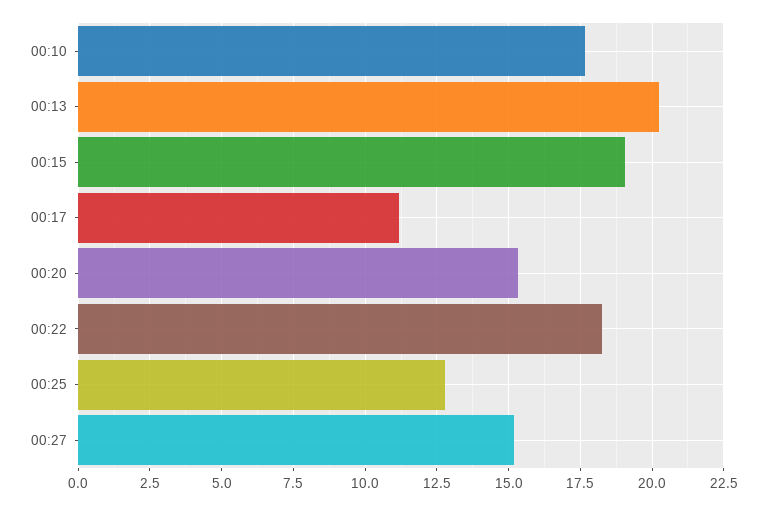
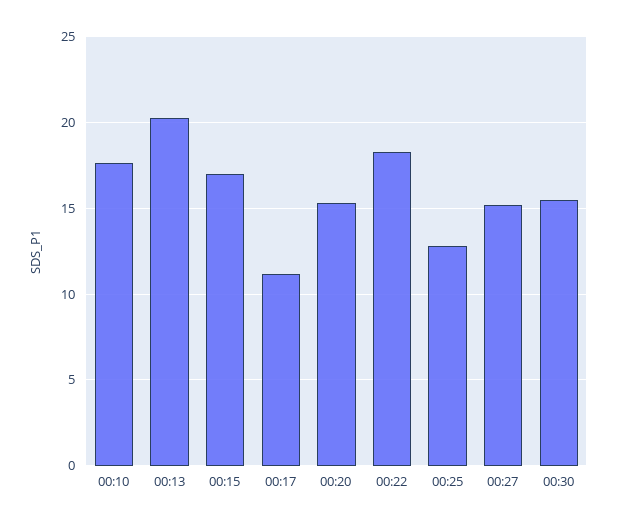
00:15: 19 -> 17
00:30: none -> 15.5

